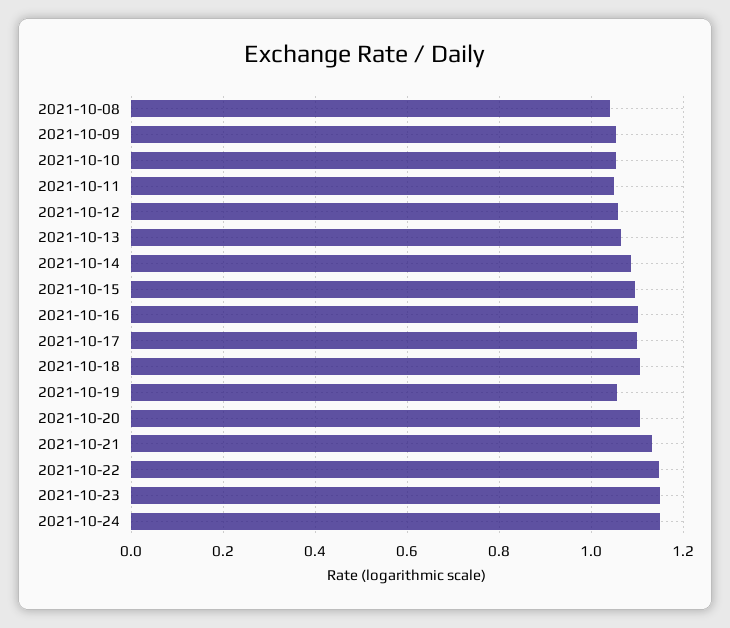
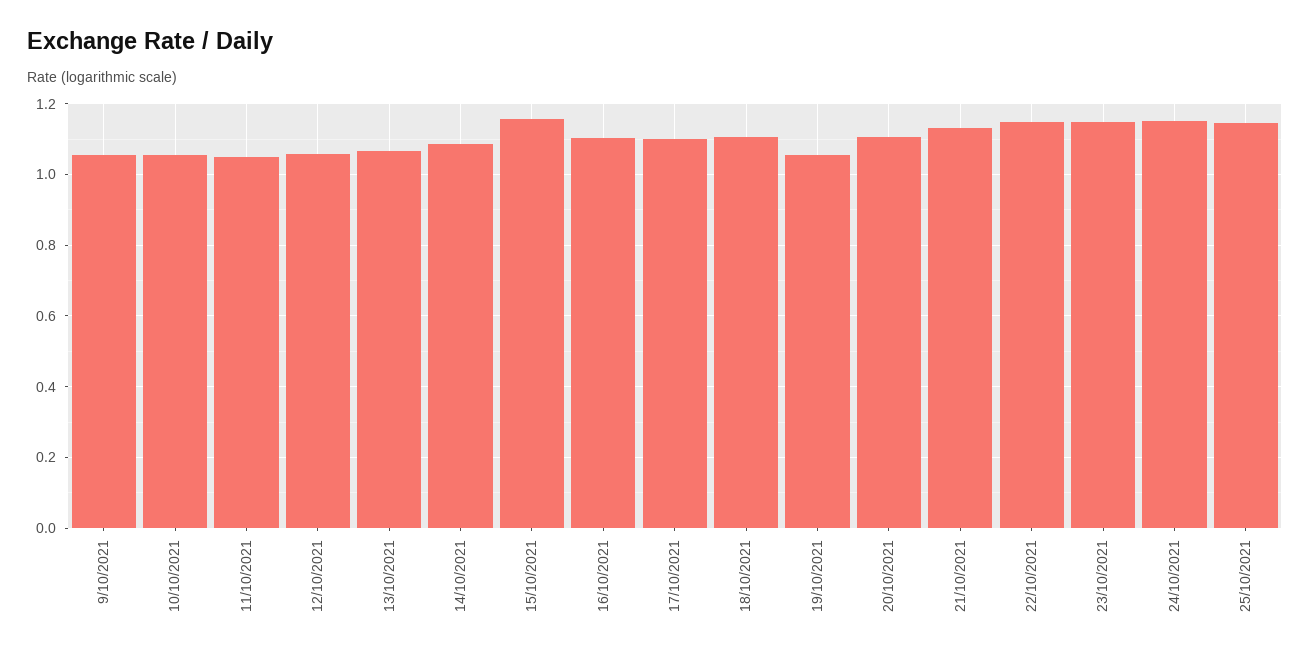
2021-10-08: 1.04 -> none
2021-10-15: 1.1 -> 1.16
25/10/2021: none -> 1.14

